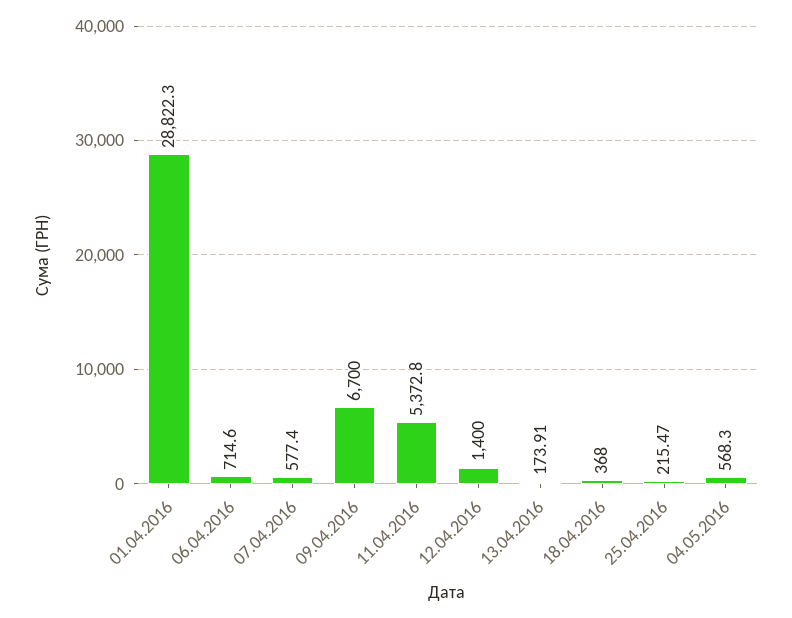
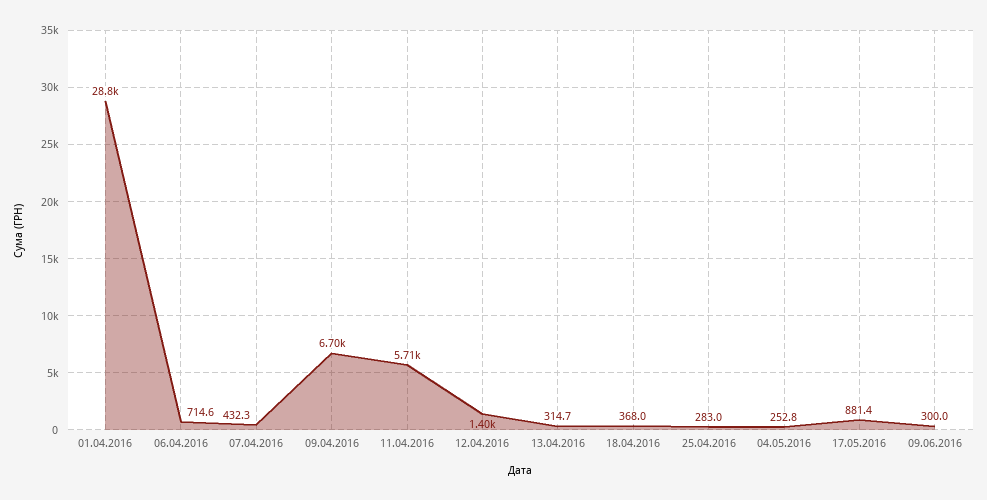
07.04.2016: 577.4 -> 432.3
11.04.2016: 5372.8 -> 5710
13.04.2016: 173.91 -> 314.7
25.04.2016: 215.47 -> 283
04.05.2016: 568.3 -> 252.8
17.05.2016: none -> 881.4
09.06.2016: none -> 300

